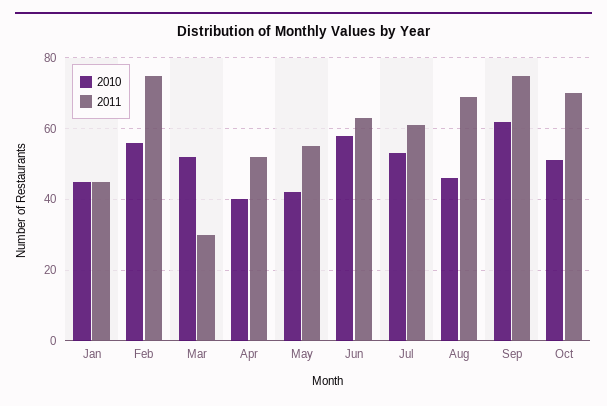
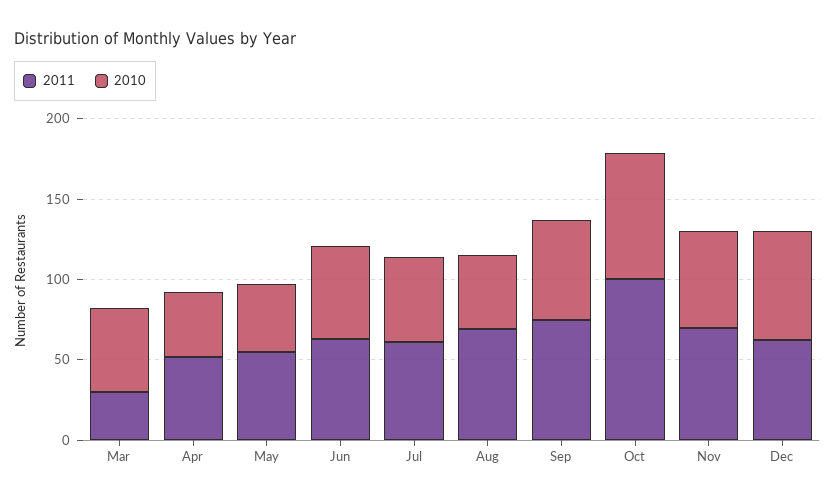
2010, Jan: 45 -> none
2011, Jan: 45 -> none
2010, Feb: 55 -> none
2011, Feb: 75 -> none
2010, Oct: 50 -> 80
2011, Oct: 70 -> 100
2011, Nov: none -> 70
2010, Nov: none -> 60
2011, Dec: none -> 60
2010, Dec: none -> 70

